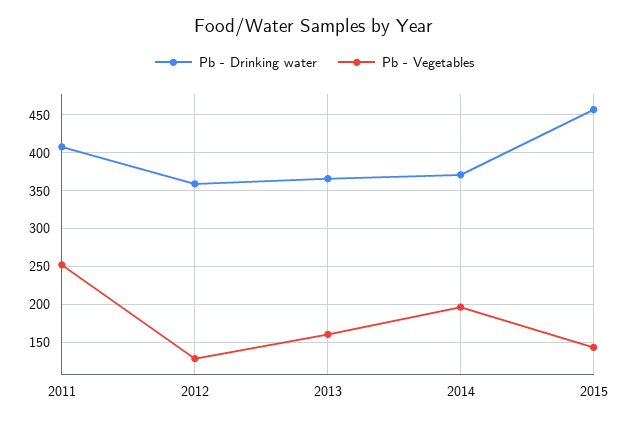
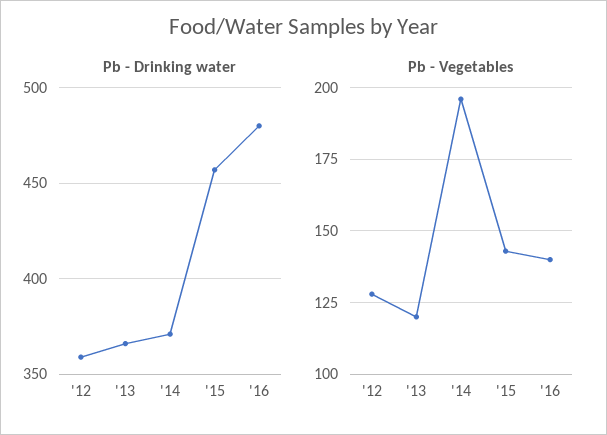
Pb - Drinking water, 2011: 410 -> none
Pb - Vegetables, 2011: 250 -> none
Pb - Vegetables, 2013: 160 -> 120
Pb - Drinking water, '16: none -> 480
Pb - Vegetables, '16: none -> 140

